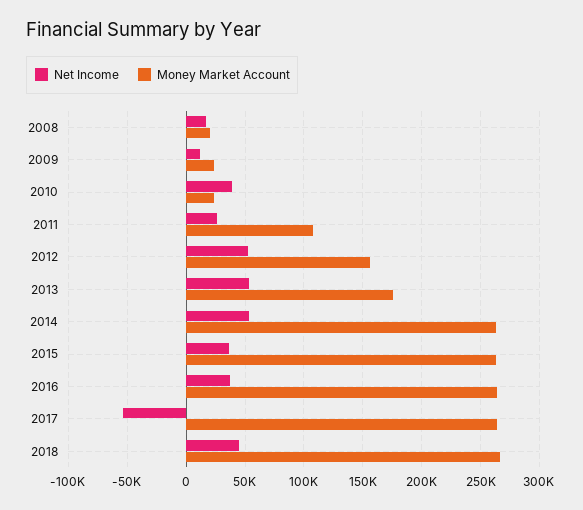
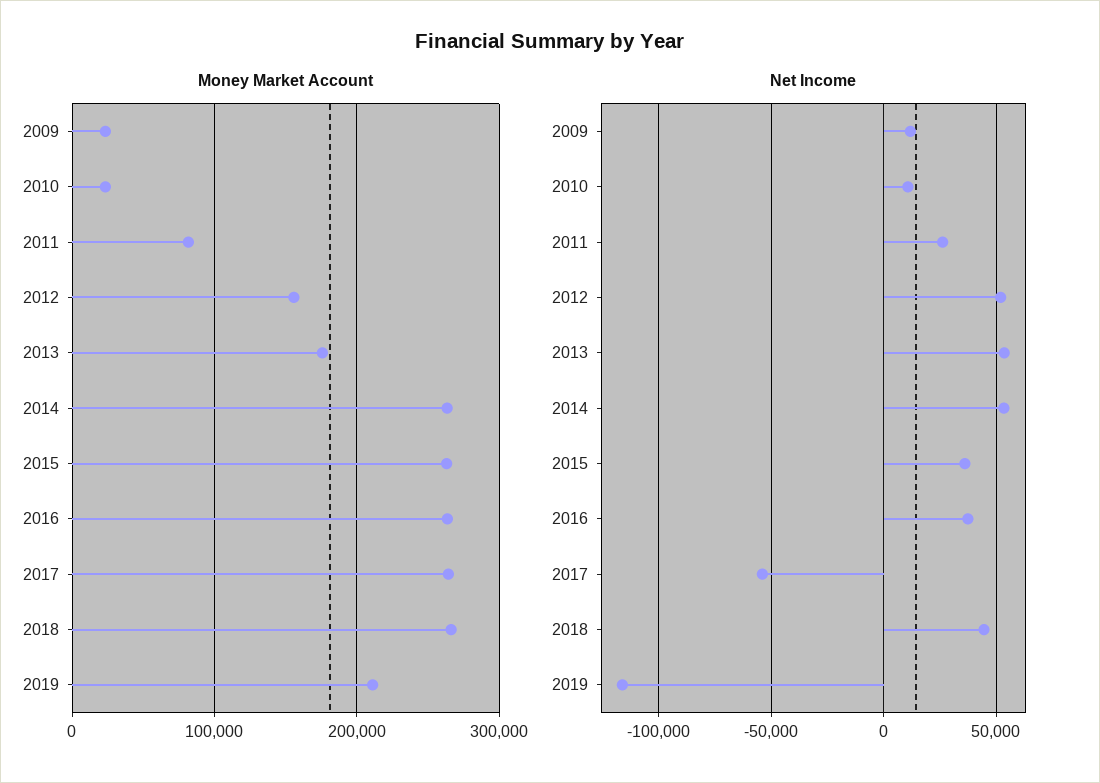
Net Income, 2008: 20000 -> none
Money Market Account, 2008: 20000 -> none
Net Income, 2010: 40000 -> 10000
Money Market Account, 2011: 110000 -> 80000
Money Market Account, 2019: none -> 210000
Net Income, 2019: none -> -115000

